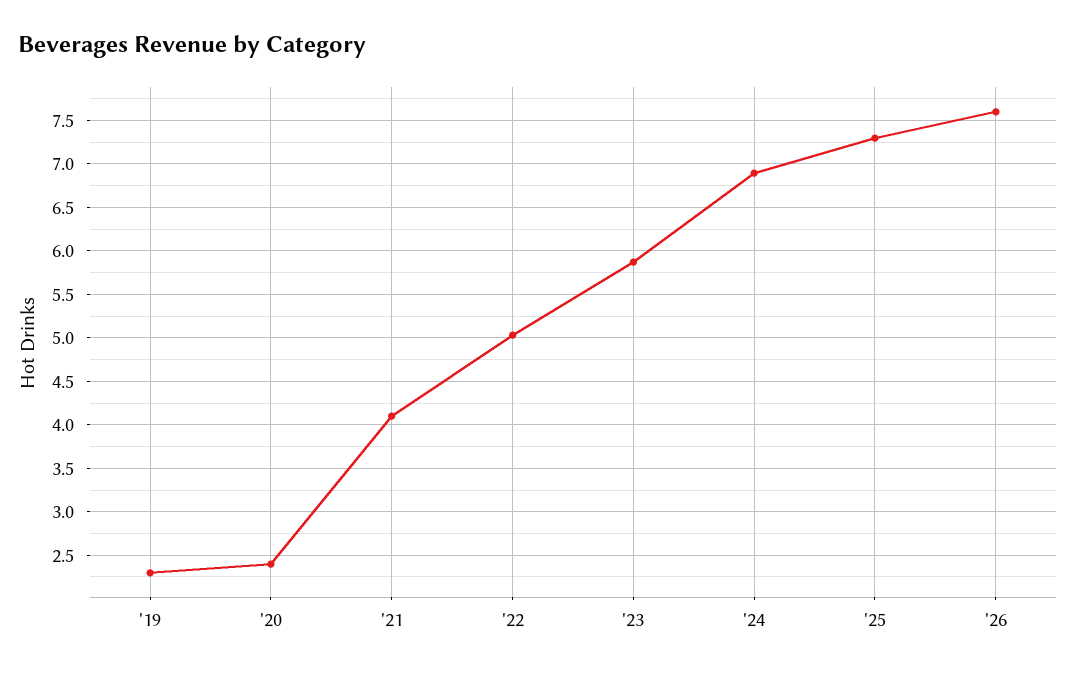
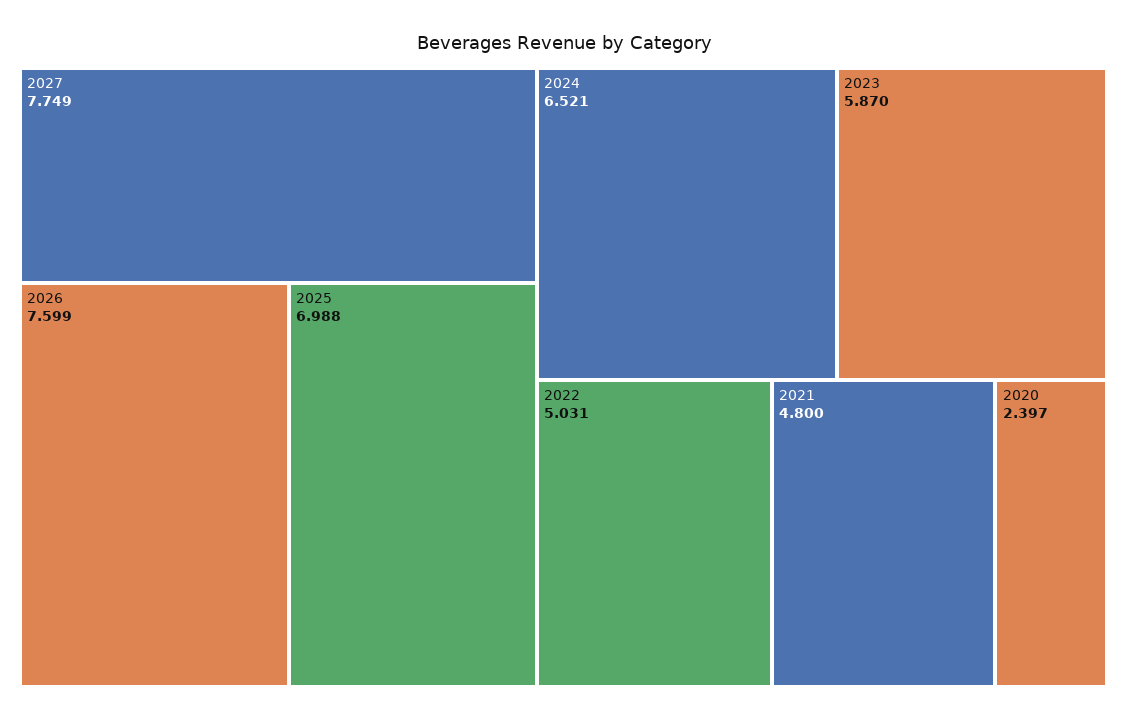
'19: 2.3 -> none
'21: 4.1 -> 4.8
'24: 6.9 -> 6.521
'25: 7.3 -> 6.988
2027: none -> 7.749

